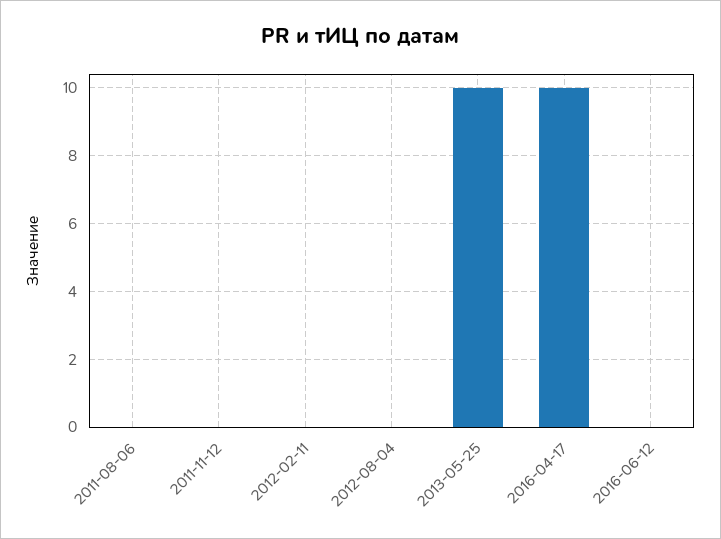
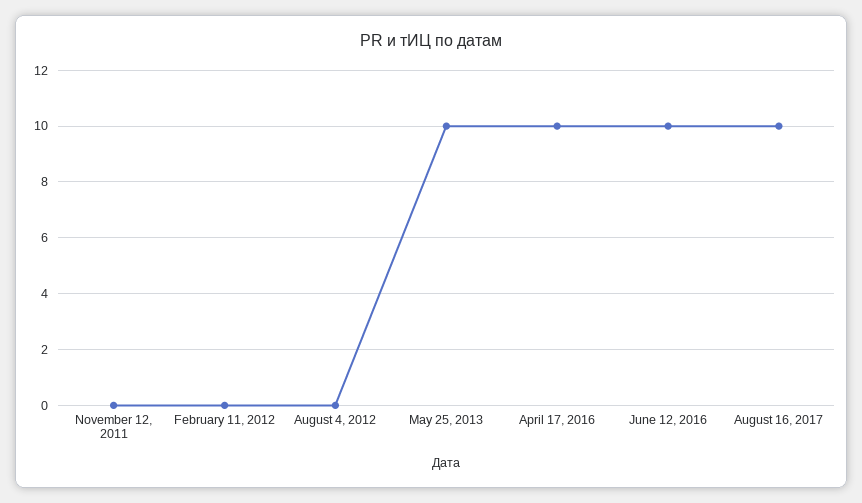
2011-08-06: 0 -> none
2016-06-12: 0 -> 10
August 16, 2017: none -> 10

